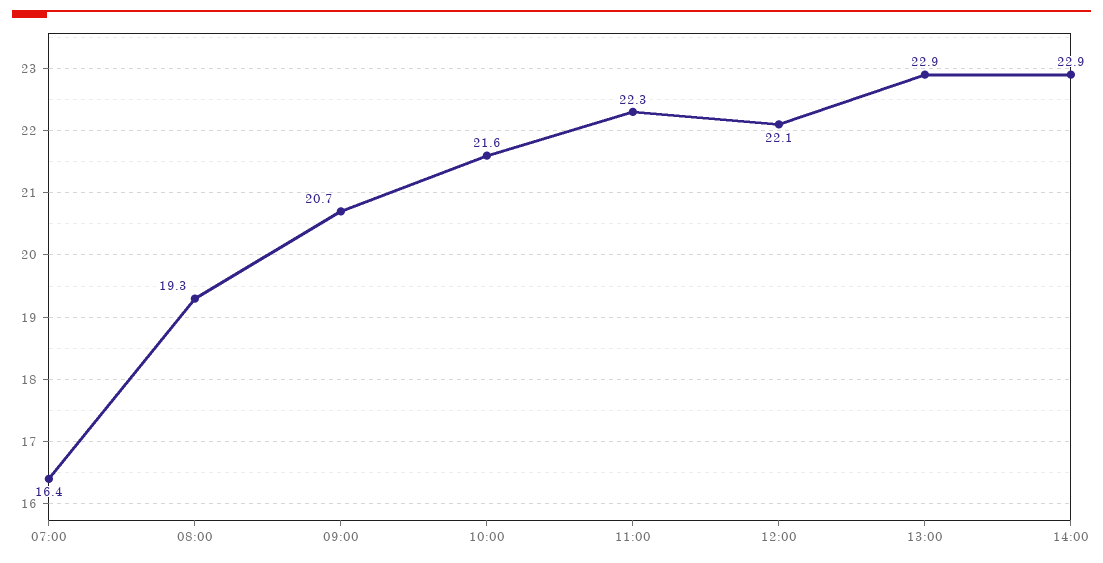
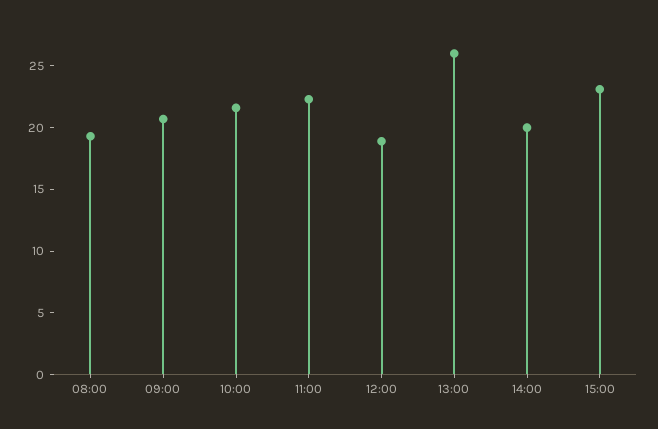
07:00: 16.4 -> none
12:00: 22.1 -> 19
13:00: 22.9 -> 26
14:00: 22.9 -> 20
15:00: none -> 23

